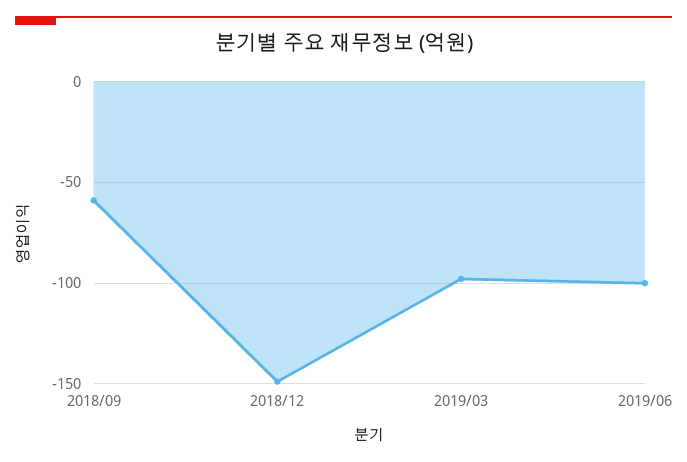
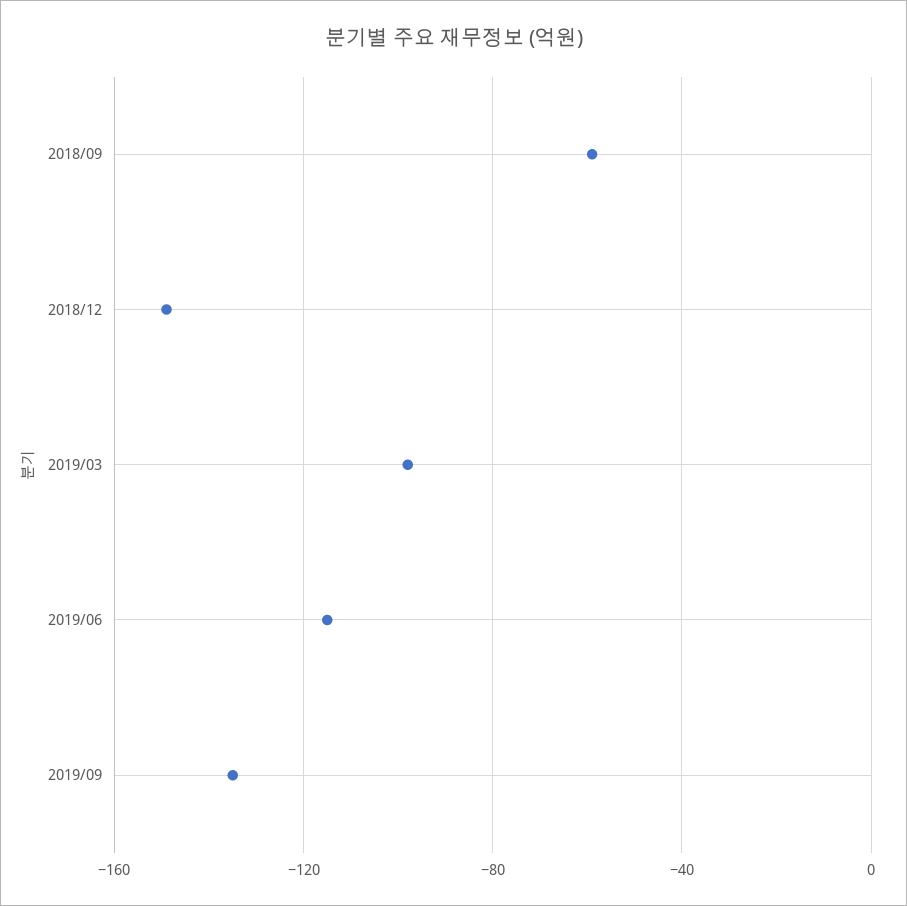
2019/06: -100 -> -115
2019/09: none -> -135

